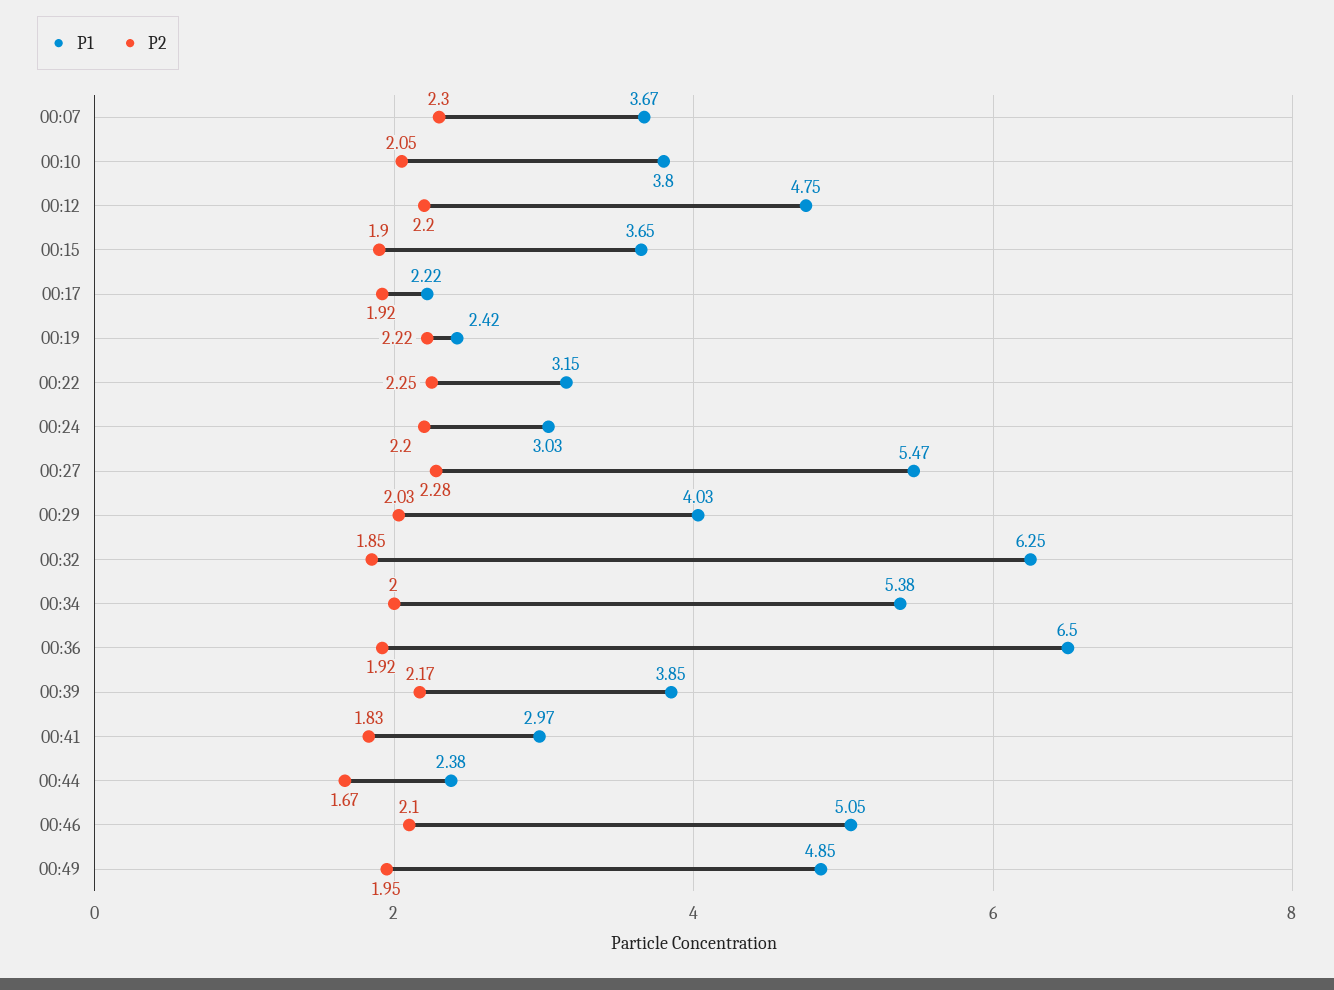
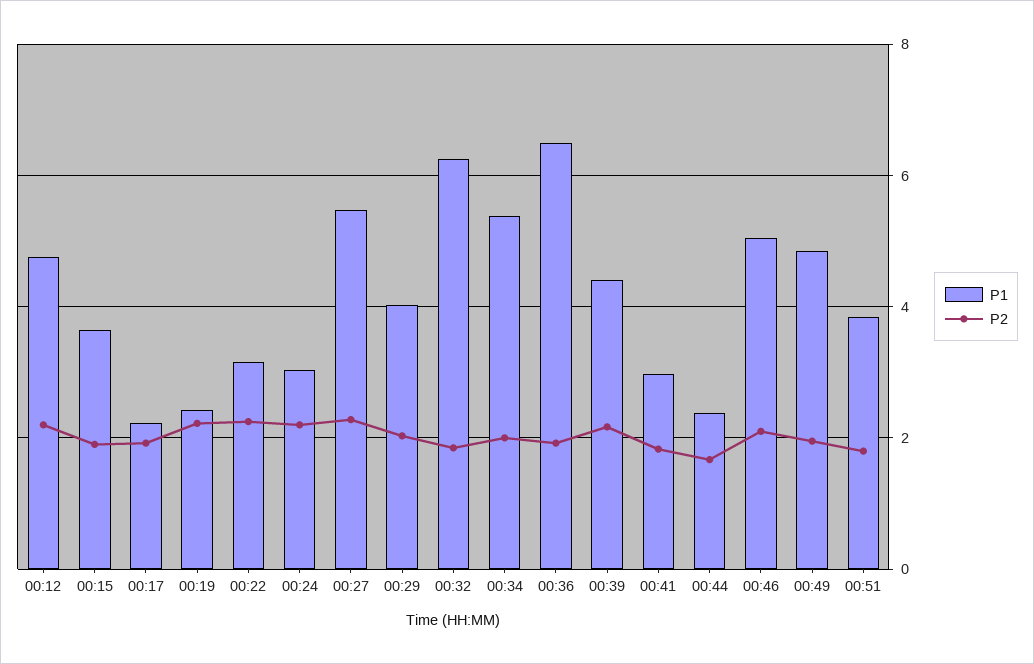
P1, 00:07: 3.67 -> none
P2, 00:07: 2.3 -> none
P1, 00:10: 3.8 -> none
P2, 00:10: 2.05 -> none
P1, 00:39: 3.85 -> 4.4
P1, 00:51: none -> 3.8
P2, 00:51: none -> 1.8

